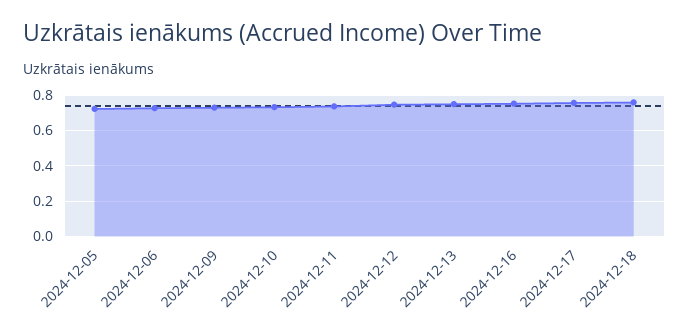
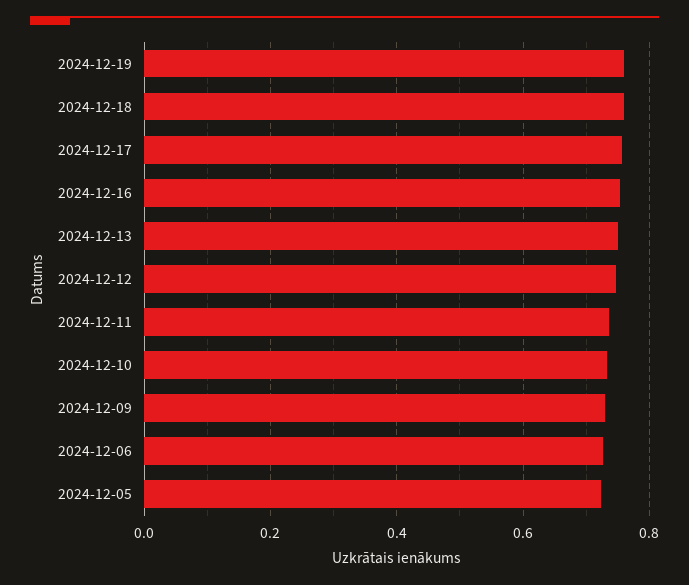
2024-12-19: none -> 0.76

